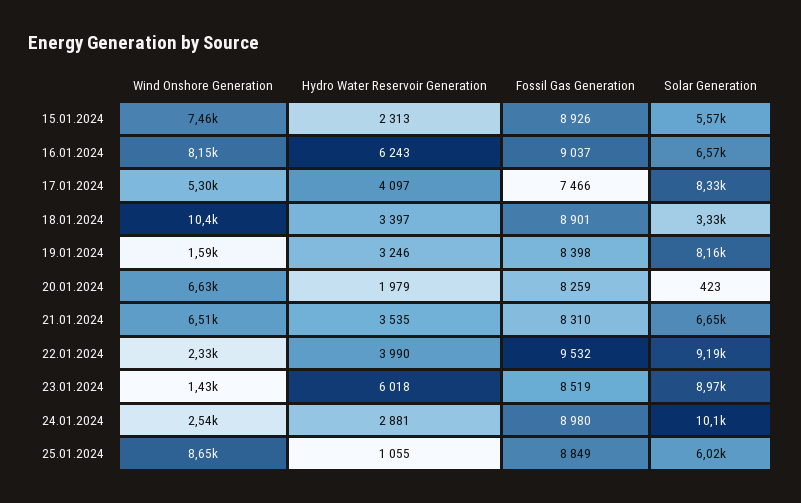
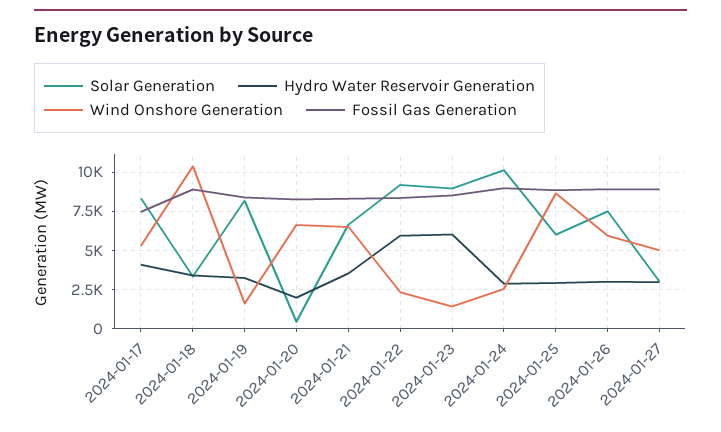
Wind Onshore Generation, 15.01.2024: 7460 -> none
Hydro Water Reservoir Generation, 15.01.2024: 2313 -> none
Fossil Gas Generation, 15.01.2024: 8926 -> none
Solar Generation, 15.01.2024: 5570 -> none
Wind Onshore Generation, 16.01.2024: 8150 -> none
Hydro Water Reservoir Generation, 16.01.2024: 6243 -> none
Fossil Gas Generation, 16.01.2024: 9037 -> none
Solar Generation, 16.01.2024: 6570 -> none
Hydro Water Reservoir Generation, 22.01.2024: 3990 -> 6000
Fossil Gas Generation, 22.01.2024: 9532 -> 8500
Hydro Water Reservoir Generation, 25.01.2024: 1055 -> 3000
Solar Generation, 2024-01-26: none -> 7500
Hydro Water Reservoir Generation, 2024-01-26: none -> 3000
Wind Onshore Generation, 2024-01-26: none -> 6000
Fossil Gas Generation, 2024-01-26: none -> 9000
Solar Generation, 2024-01-27: none -> 3000
Hydro Water Reservoir Generation, 2024-01-27: none -> 3000
Wind Onshore Generation, 2024-01-27: none -> 5000
Fossil Gas Generation, 2024-01-27: none -> 9000

